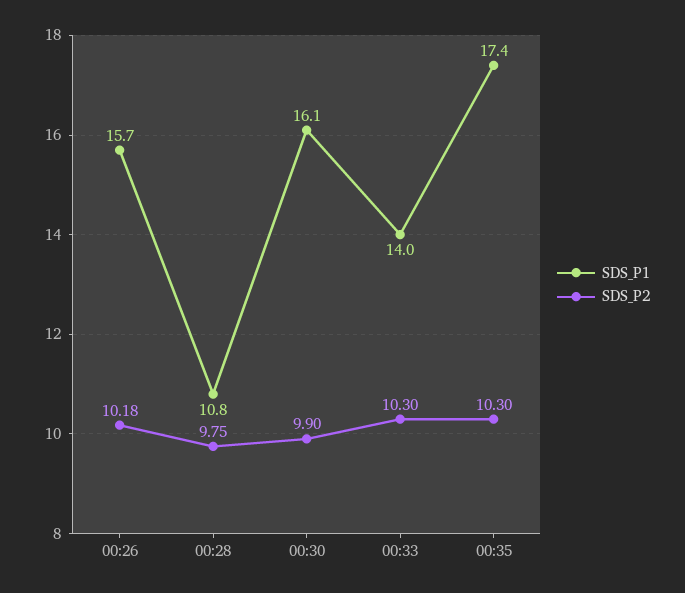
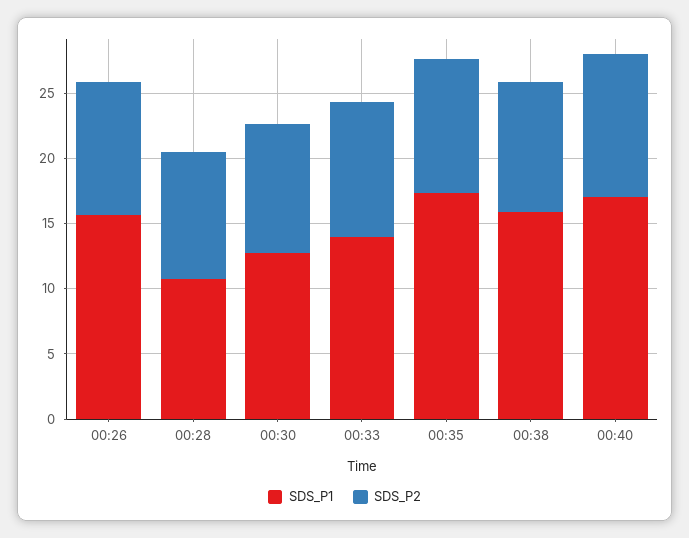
SDS_P1, 00:30: 16.1 -> 13
SDS_P1, 00:38: none -> 16
SDS_P2, 00:38: none -> 10
SDS_P1, 00:40: none -> 17
SDS_P2, 00:40: none -> 11

